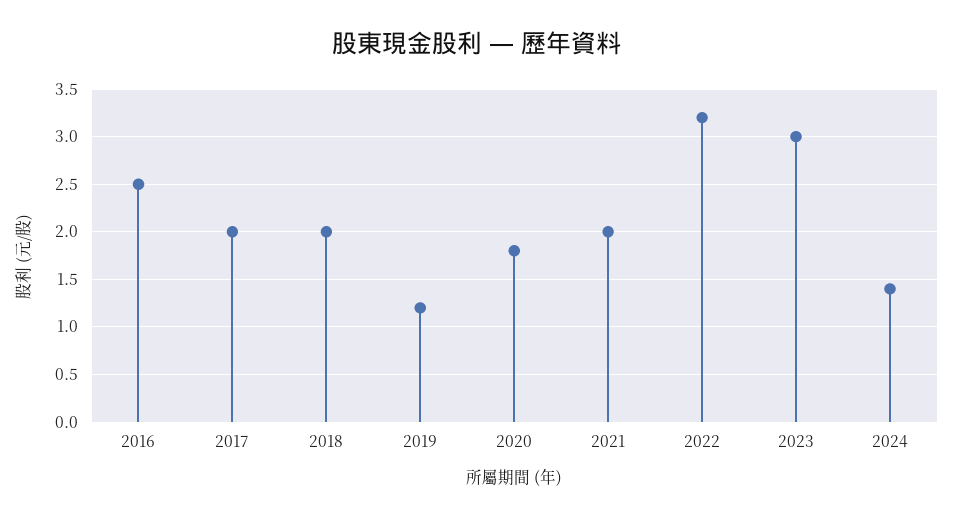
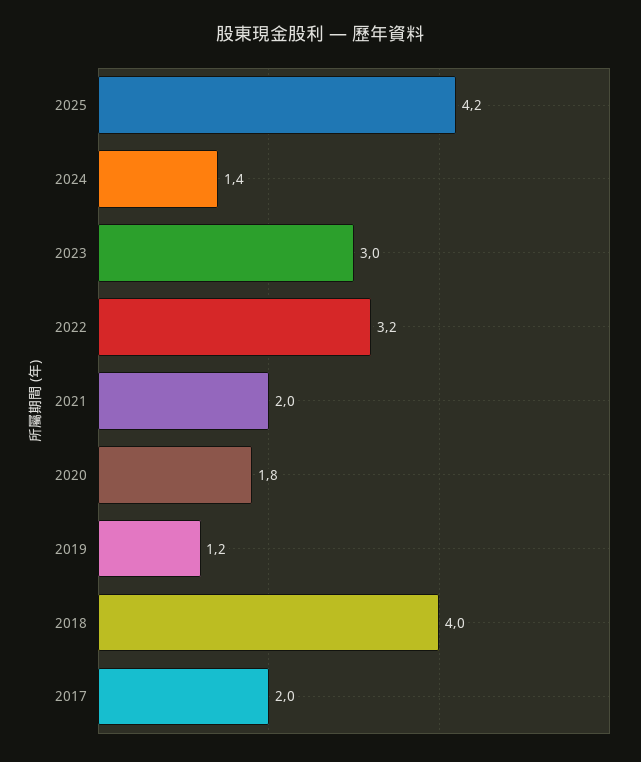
2016: 2.5 -> none
2018: 2 -> 4
2025: none -> 4.2

